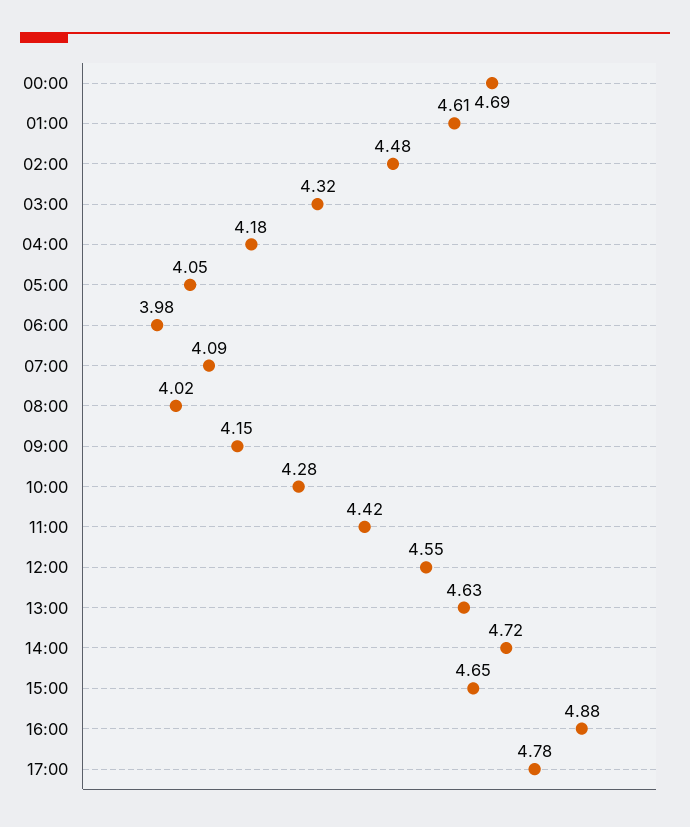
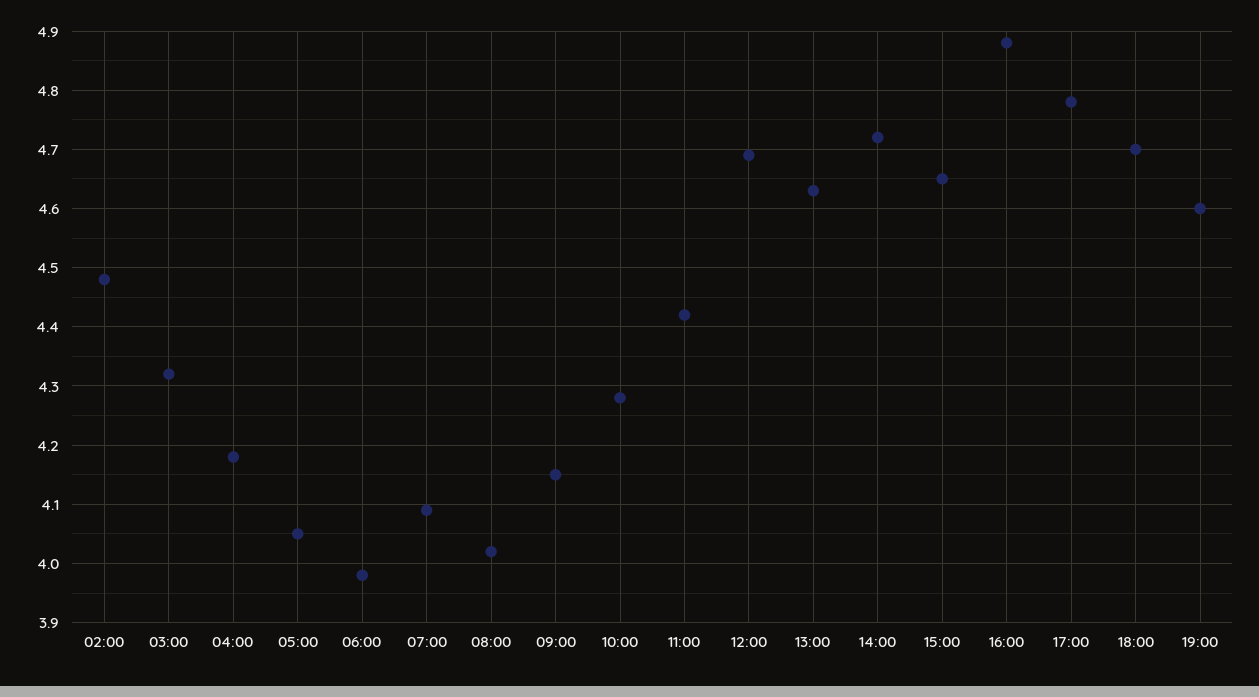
00:00: 4.69 -> none
01:00: 4.61 -> none
12:00: 4.55 -> 4.7
18:00: none -> 4.7
19:00: none -> 4.6

